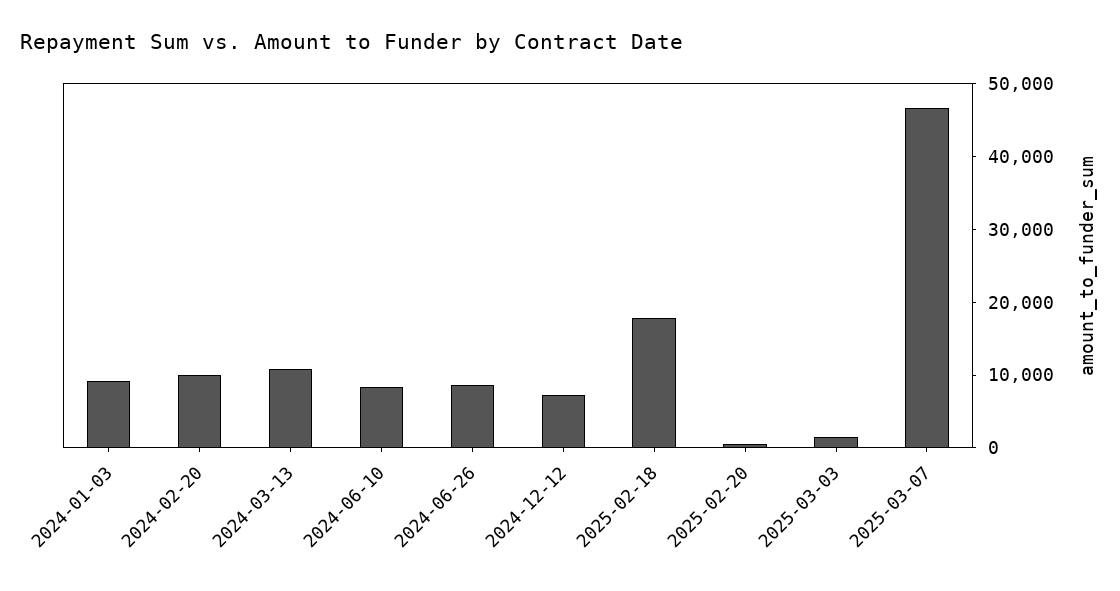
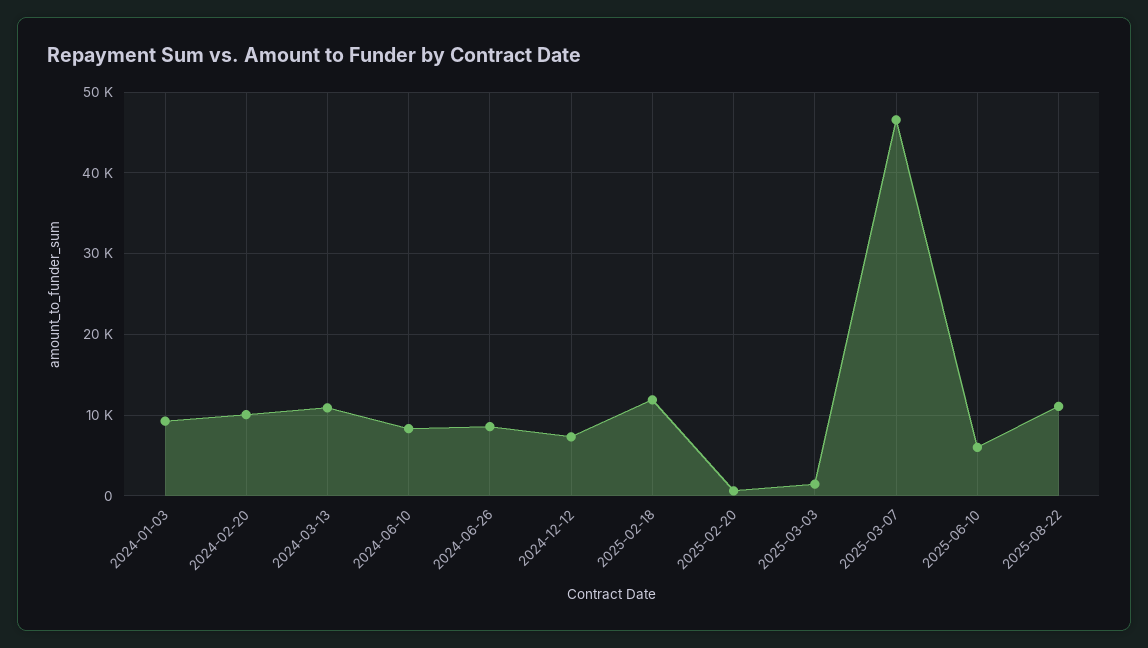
2025-02-18: 18000 -> 12000
2025-06-10: none -> 6000
2025-08-22: none -> 11000

